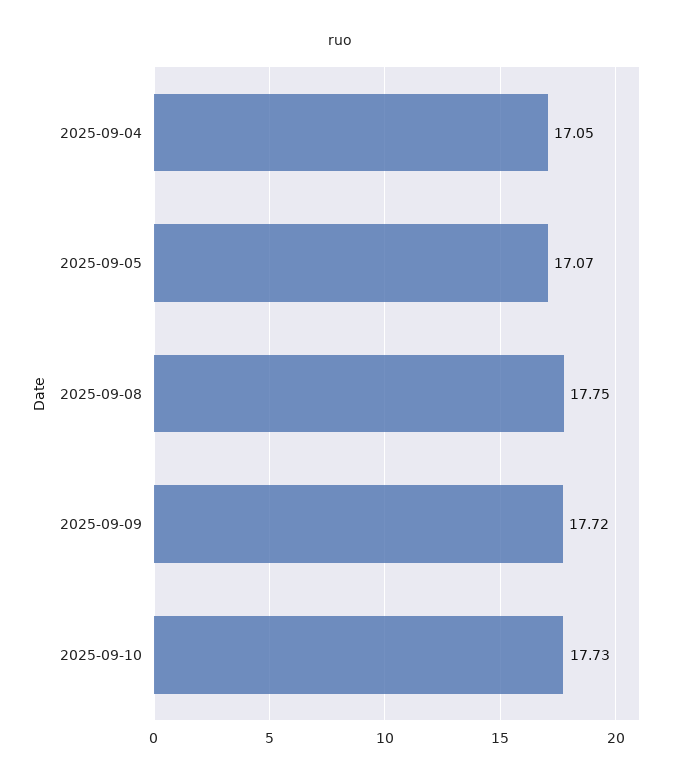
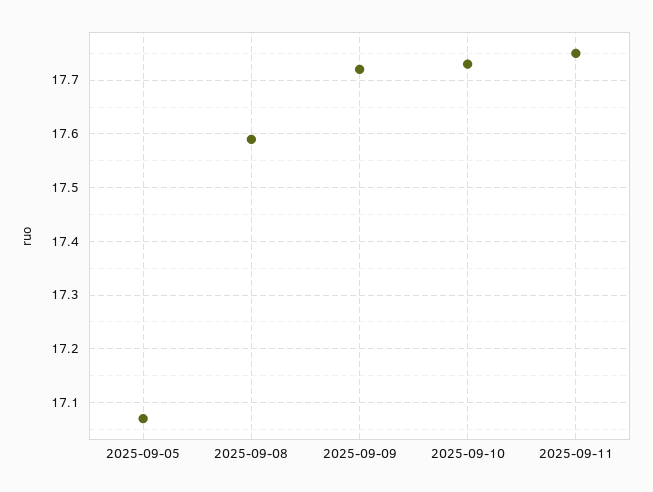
2025-09-04: 17.05 -> none
2025-09-08: 17.75 -> 17.6
2025-09-11: none -> 17.75

